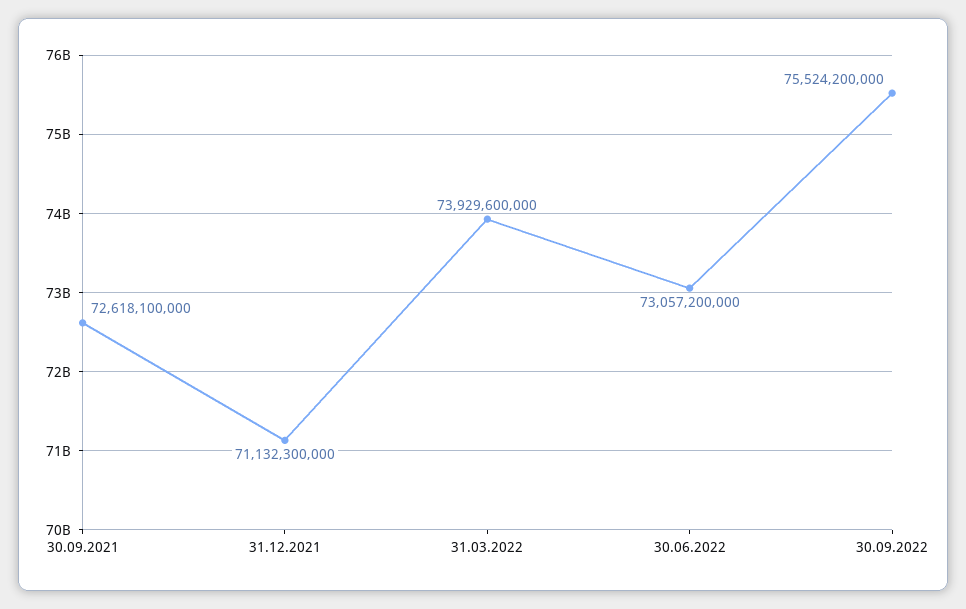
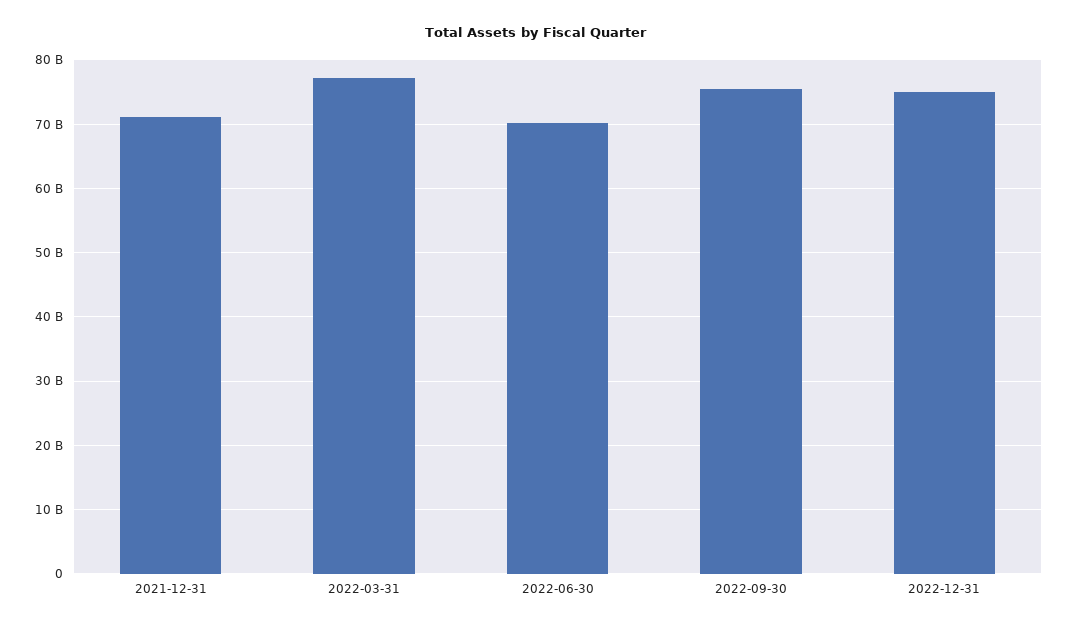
30.09.2021: 72618100000 -> none
31.03.2022: 73929600000 -> 77000000000
30.06.2022: 73057200000 -> 70000000000
2022-12-31: none -> 75000000000

